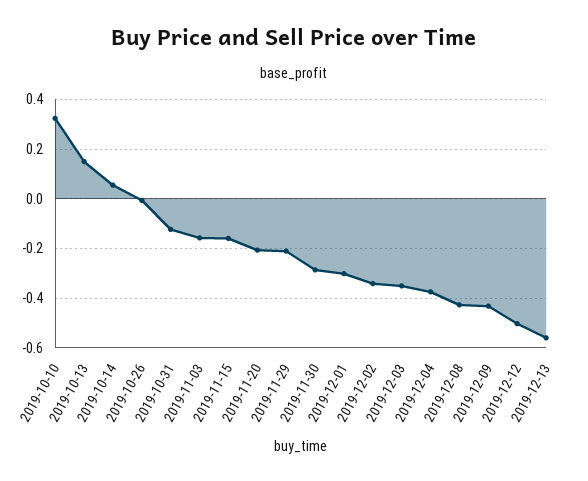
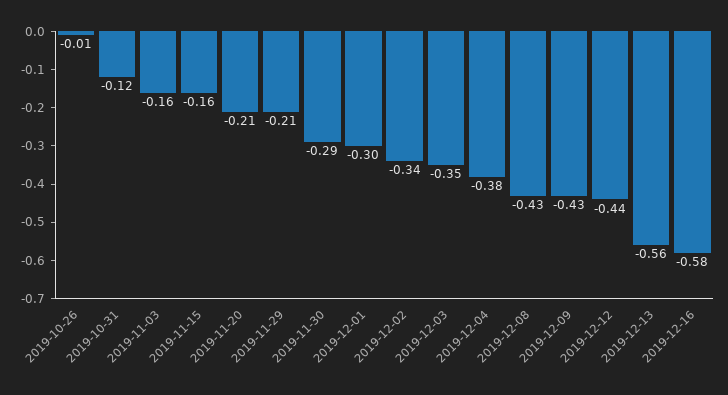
2019-10-10: 0.325 -> none
2019-10-13: 0.15 -> none
2019-10-14: 0.05 -> none
2019-12-12: -0.5 -> -0.44
2019-12-16: none -> -0.58

